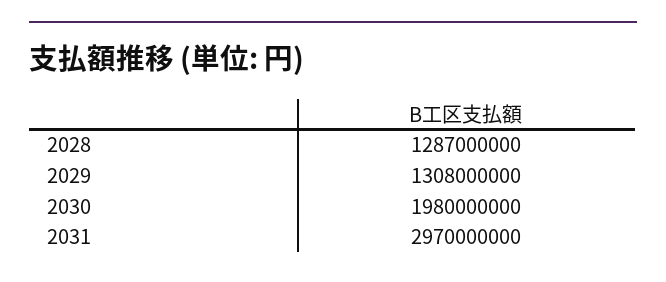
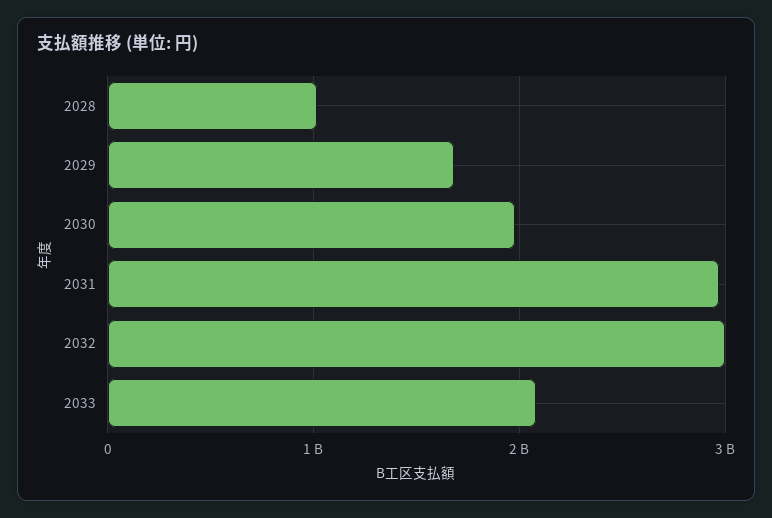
2028: 1287000000 -> 1000000000
2029: 1308000000 -> 1700000000
2032: none -> 3000000000
2033: none -> 2100000000

